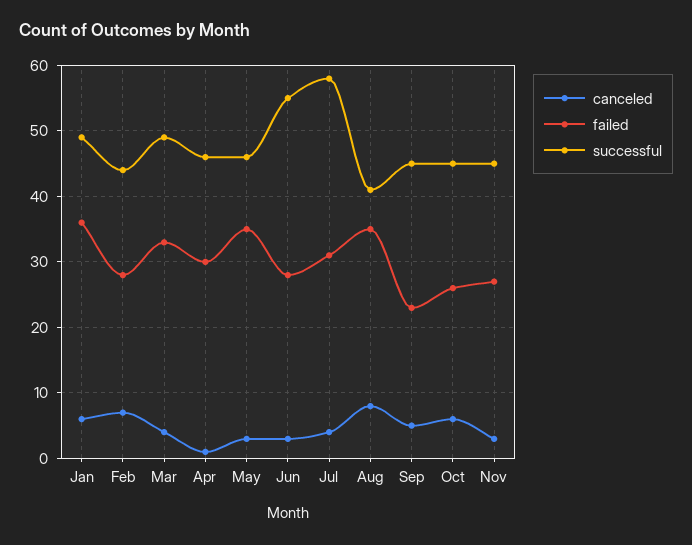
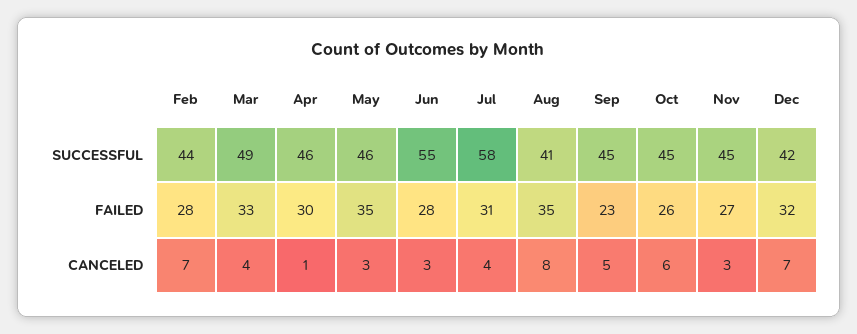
canceled, Jan: 6 -> none
failed, Jan: 36 -> none
successful, Jan: 49 -> none
successful, Dec: none -> 42
failed, Dec: none -> 32
canceled, Dec: none -> 7

